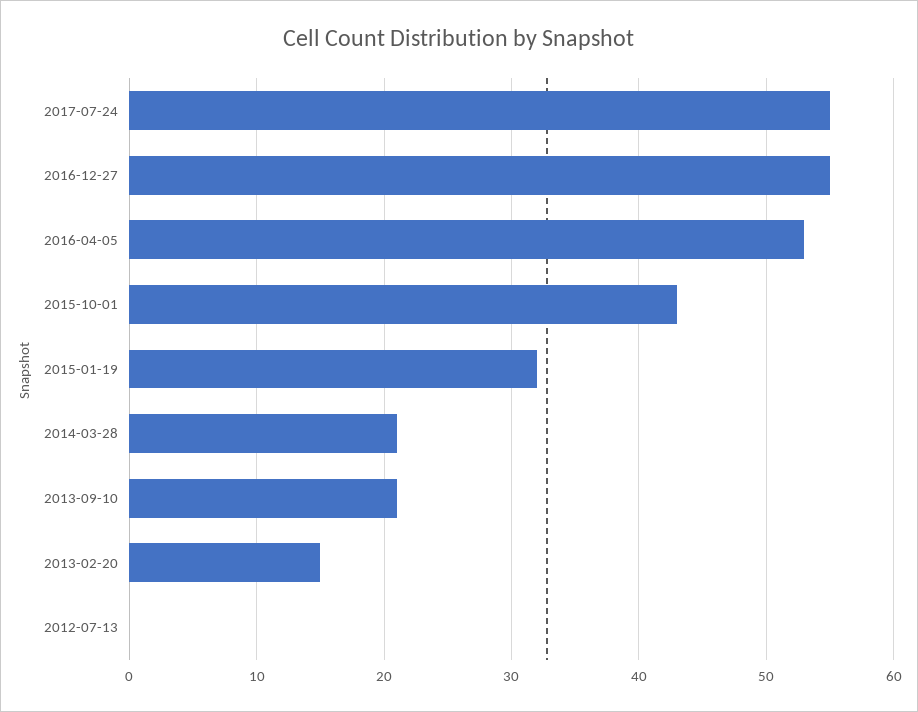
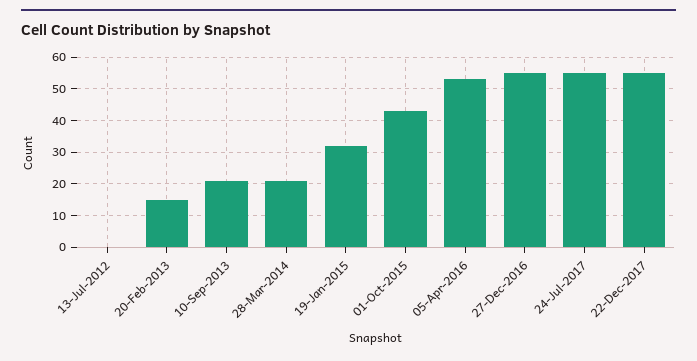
22-Dec-2017: none -> 55

